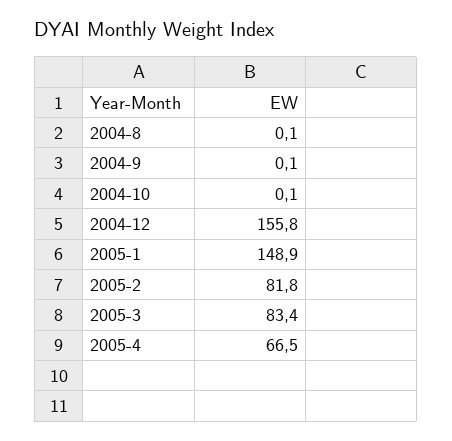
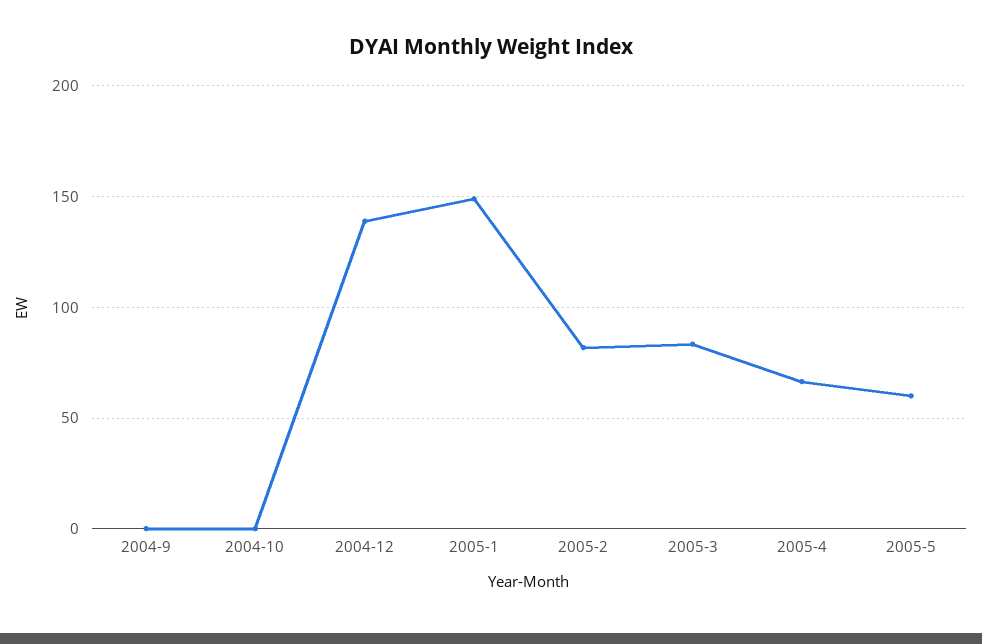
2004-8: 0.1 -> none
2004-12: 155.8 -> 140
2005-5: none -> 60

